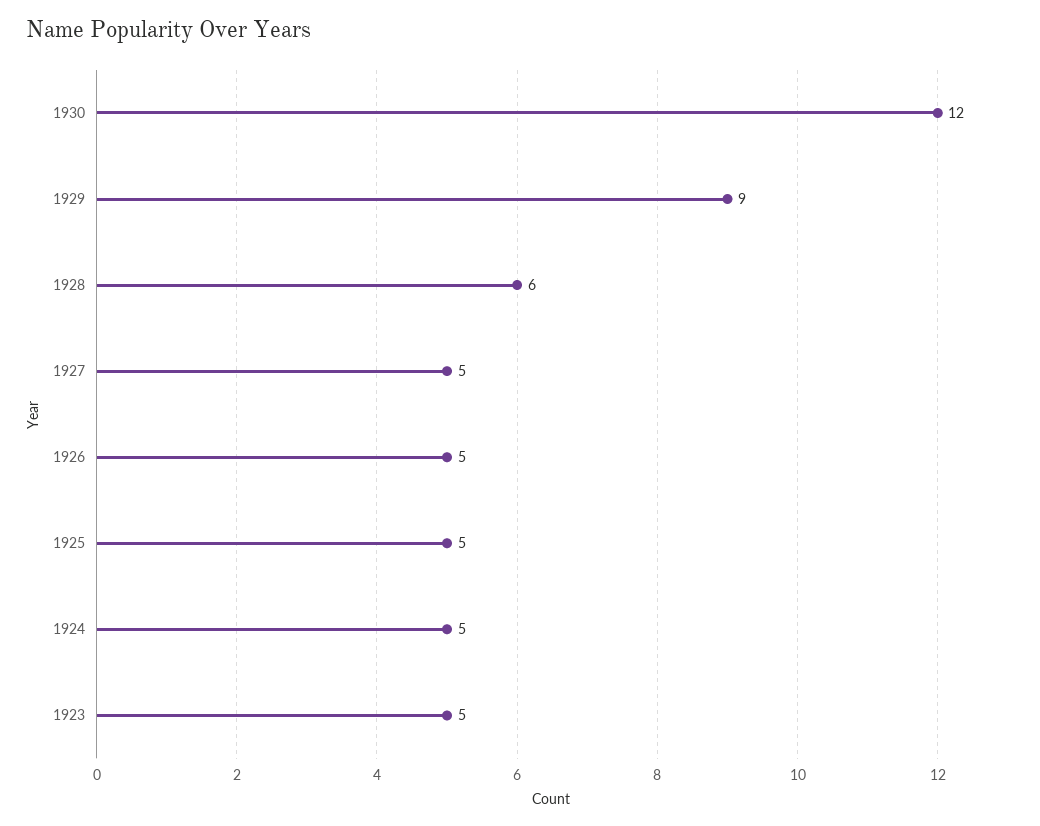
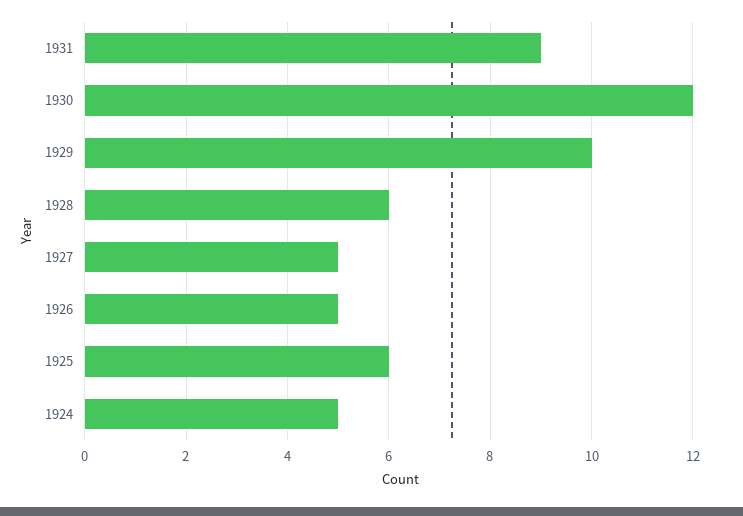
1929: 9 -> 10
1925: 5 -> 6
1923: 5 -> none
1931: none -> 9

